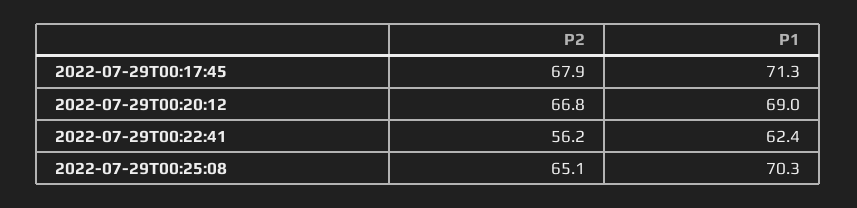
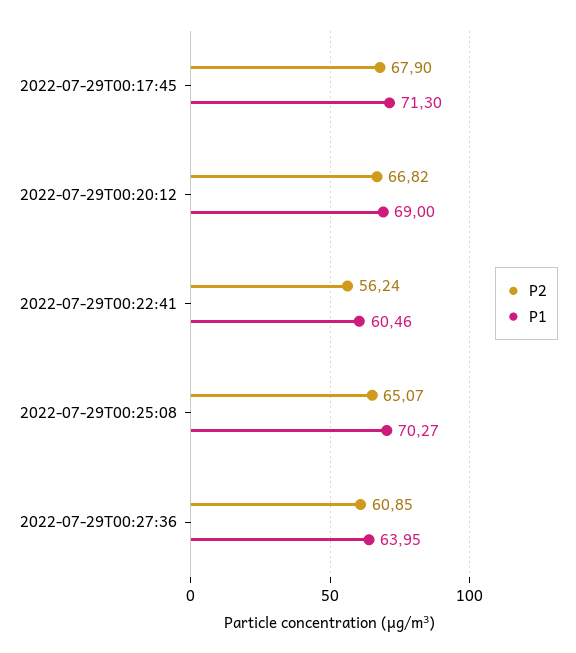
P1, 2022-07-29T00:22:41: 62.4 -> 60.46
P2, 2022-07-29T00:27:36: none -> 60.85
P1, 2022-07-29T00:27:36: none -> 63.95

